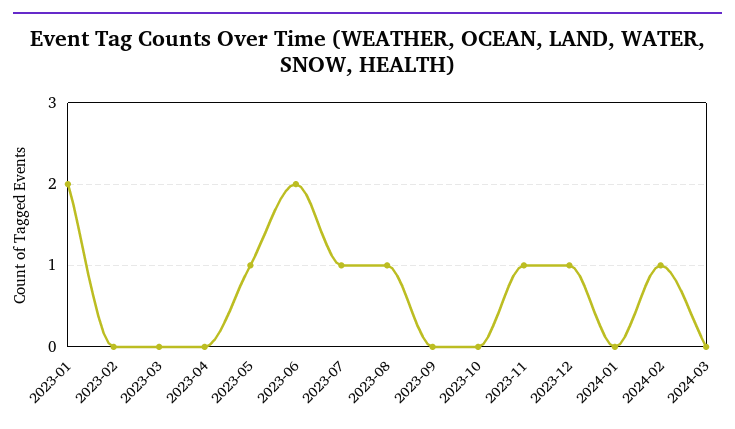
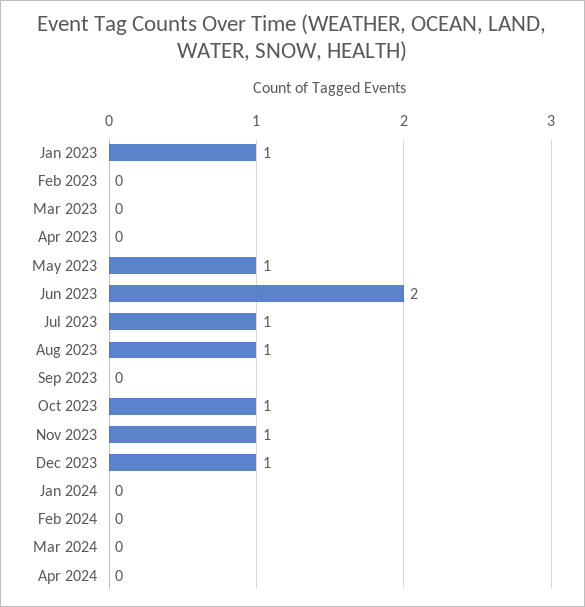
2023-01: 2 -> 1
2023-10: 0 -> 1
2024-02: 1 -> 0
Apr 2024: none -> 0

